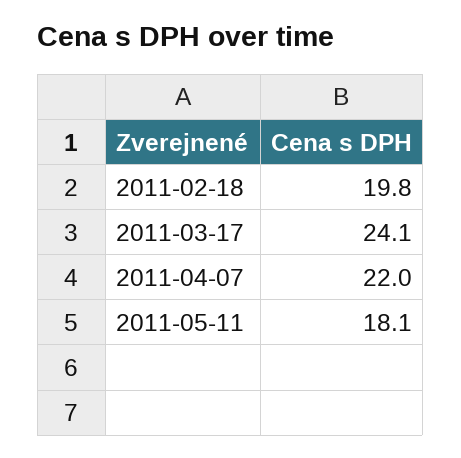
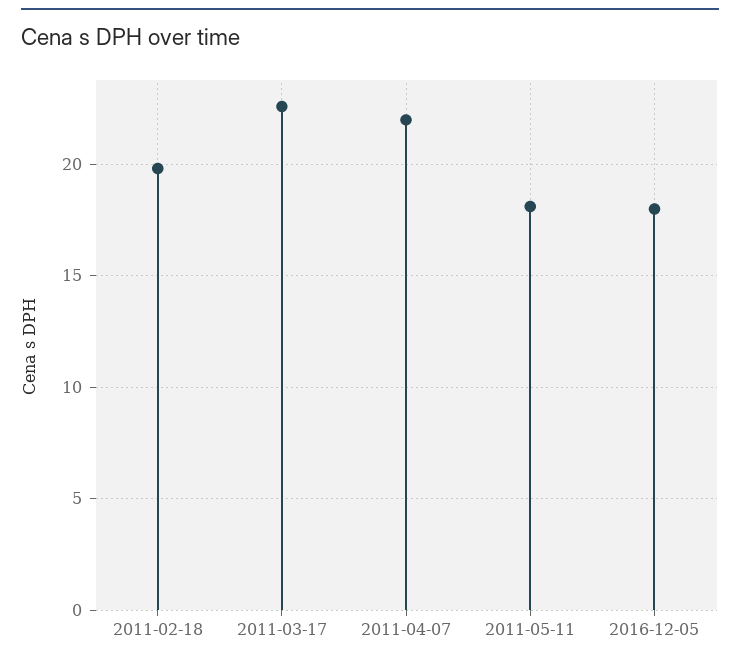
2011-03-17: 24.1 -> 22.5
2016-12-05: none -> 18

